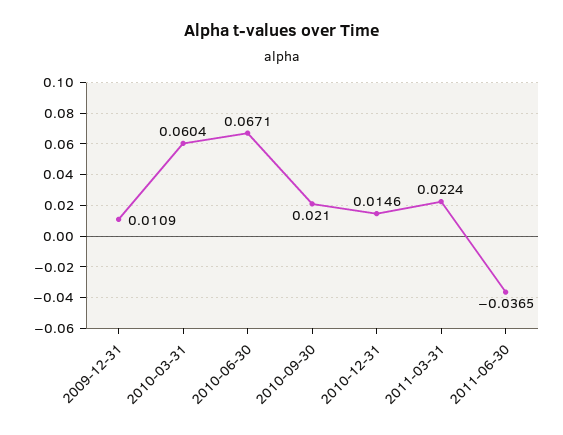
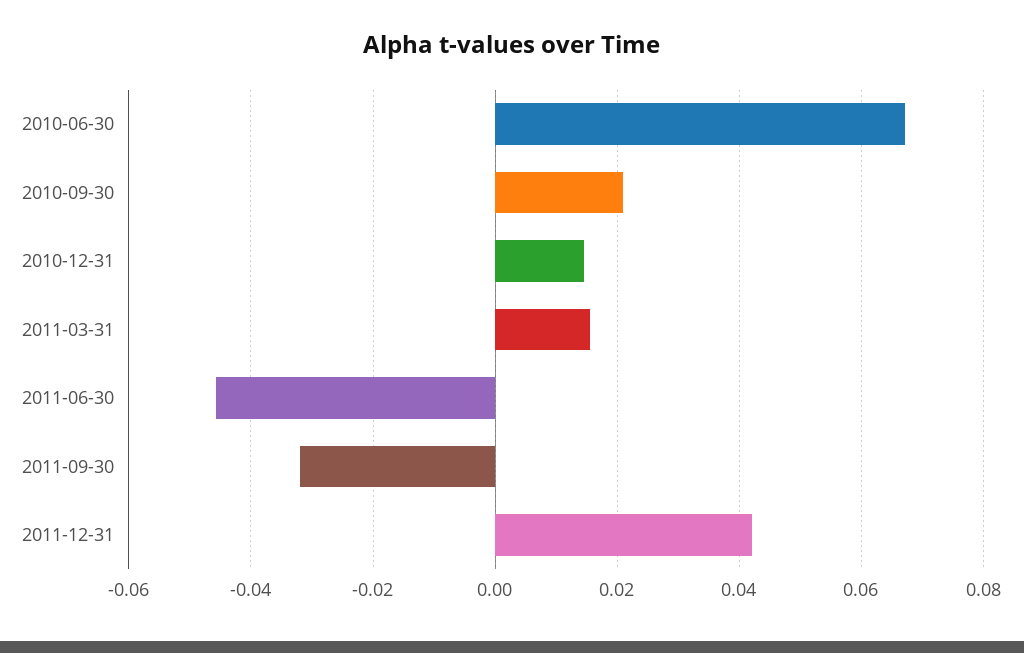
2009-12-31: 0.0109 -> none
2010-03-31: 0.0604 -> none
2011-03-31: 0.0224 -> 0.016
2011-06-30: -0.0365 -> -0.046
2011-09-30: none -> -0.032
2011-12-31: none -> 0.042

